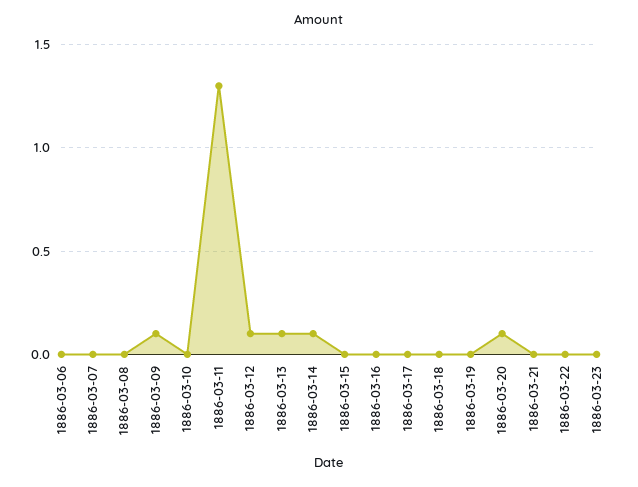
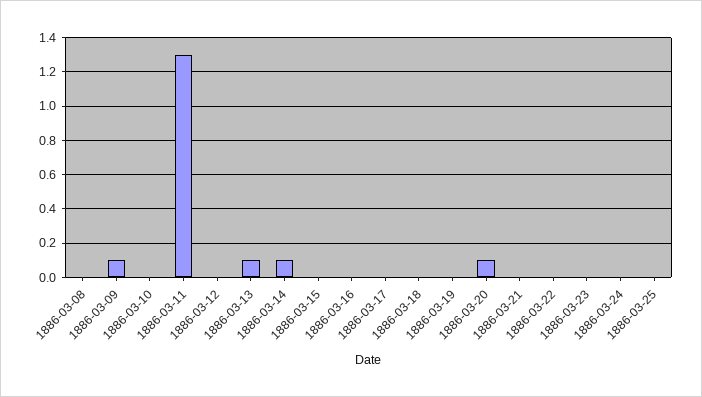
1886-03-06: 0 -> none
1886-03-07: 0 -> none
1886-03-12: 0.1 -> 0
1886-03-24: none -> 0
1886-03-25: none -> 0

